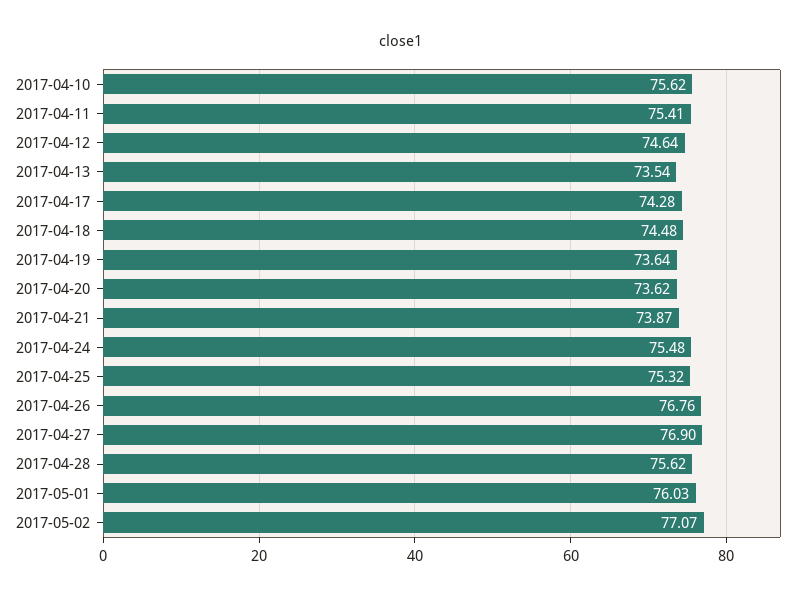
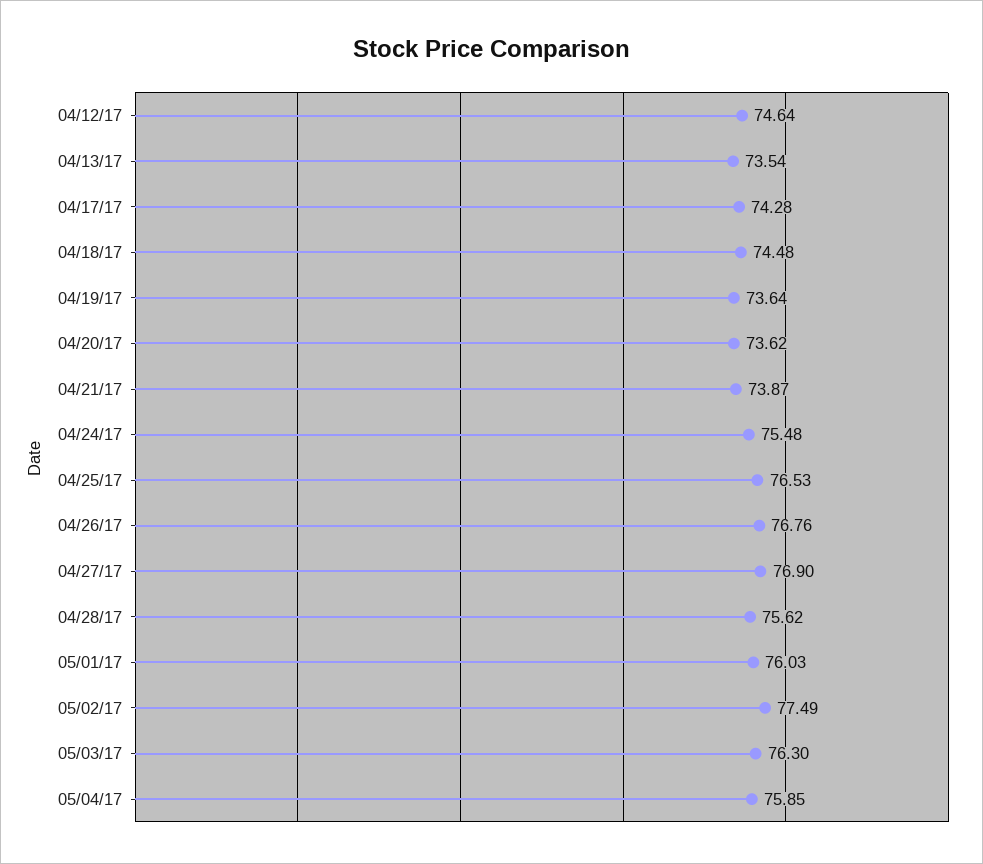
2017-04-10: 75.62 -> none
2017-04-11: 75.41 -> none
2017-04-25: 75.32 -> 76.53
2017-05-02: 77.07 -> 77.49
05/03/17: none -> 76.3
05/04/17: none -> 75.85

